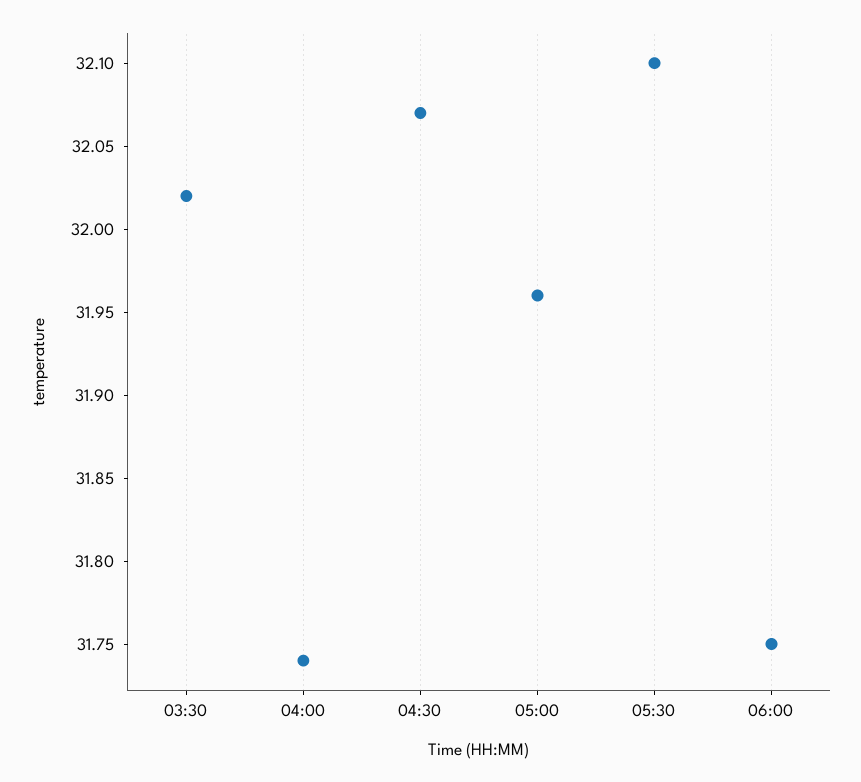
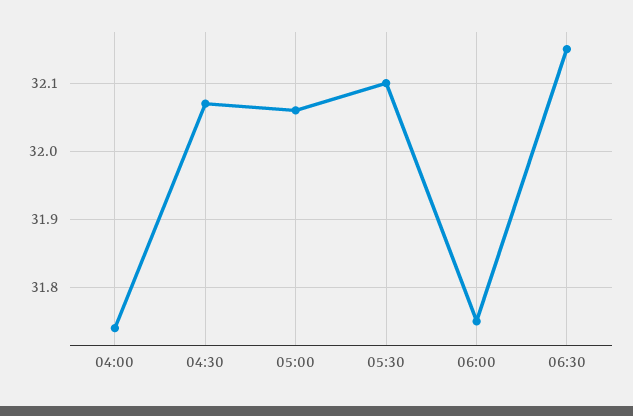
03:30: 32.02 -> none
05:00: 31.96 -> 32.06
06:30: none -> 32.15

